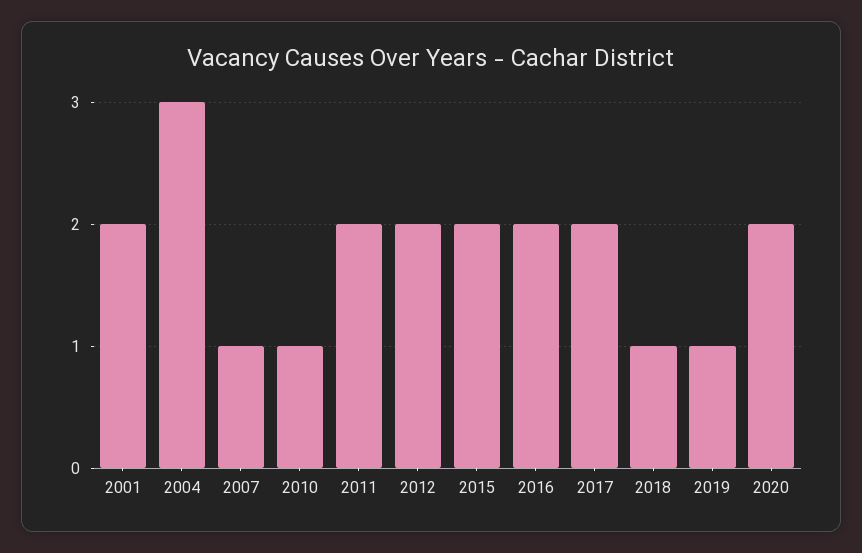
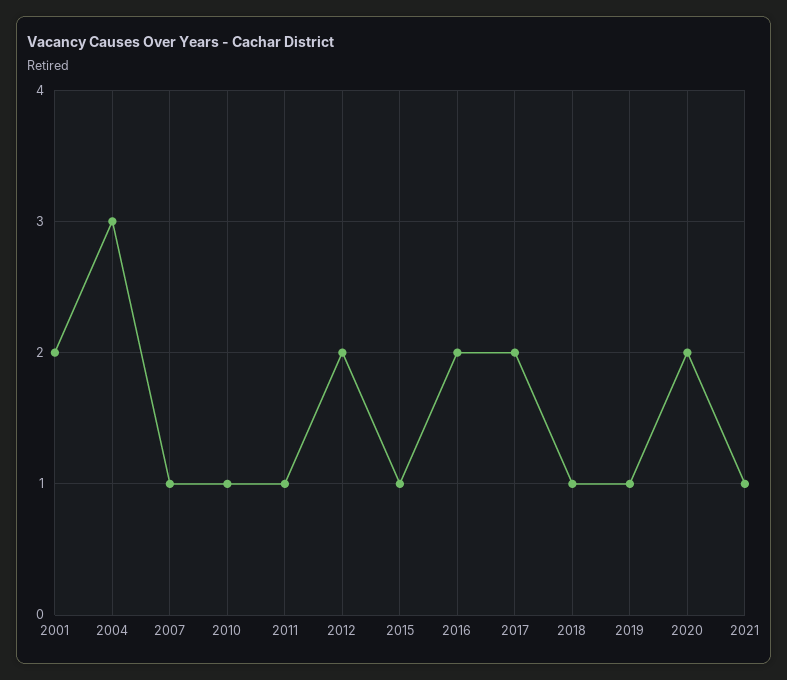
2011: 2 -> 1
2015: 2 -> 1
2021: none -> 1

